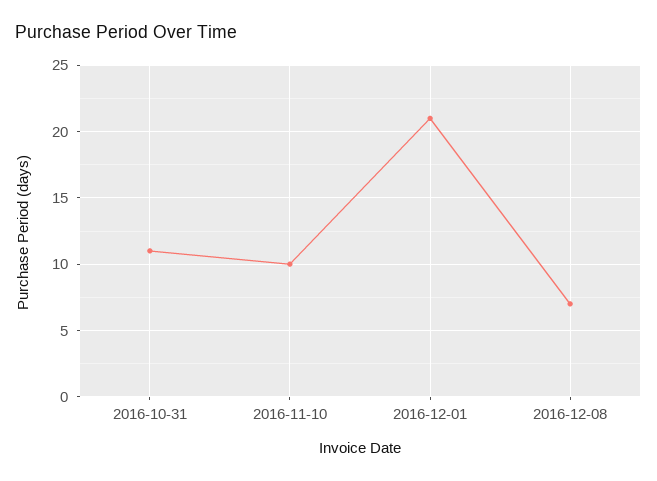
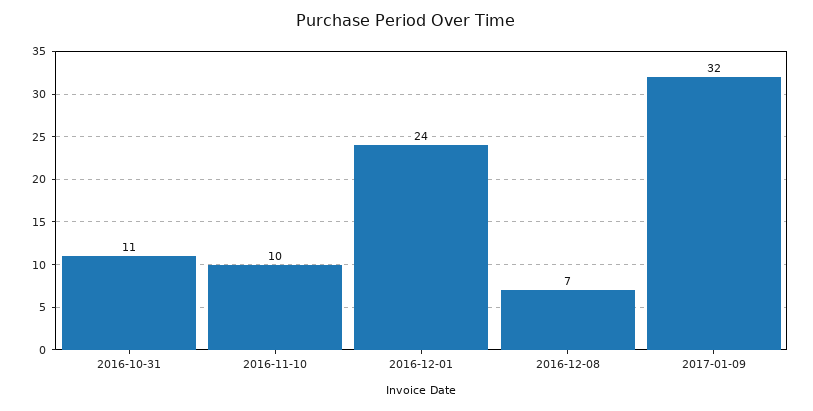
2016-12-01: 21 -> 24
2017-01-09: none -> 32

